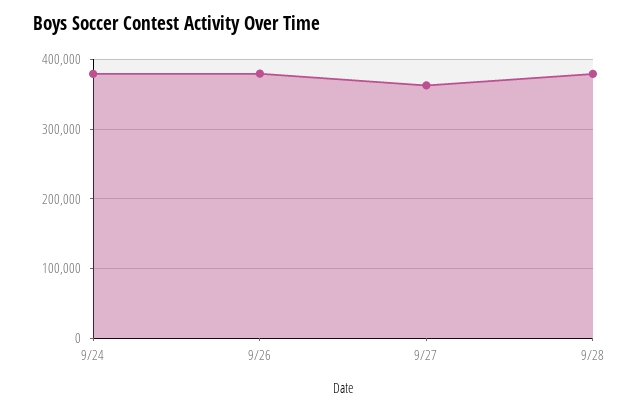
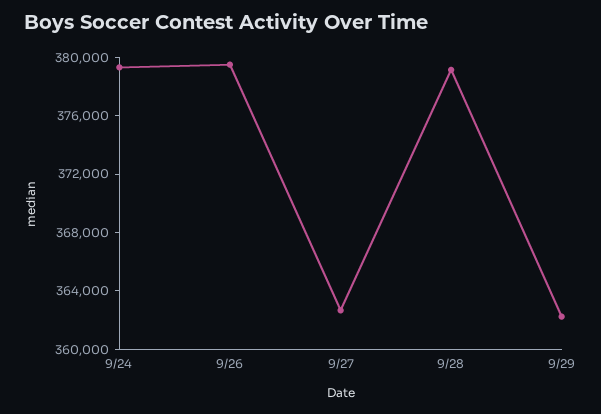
9/29: none -> 362000

